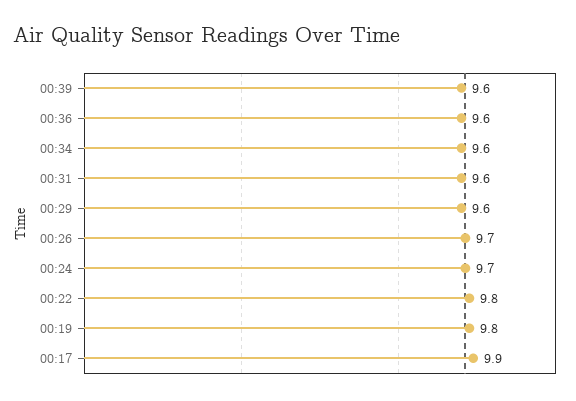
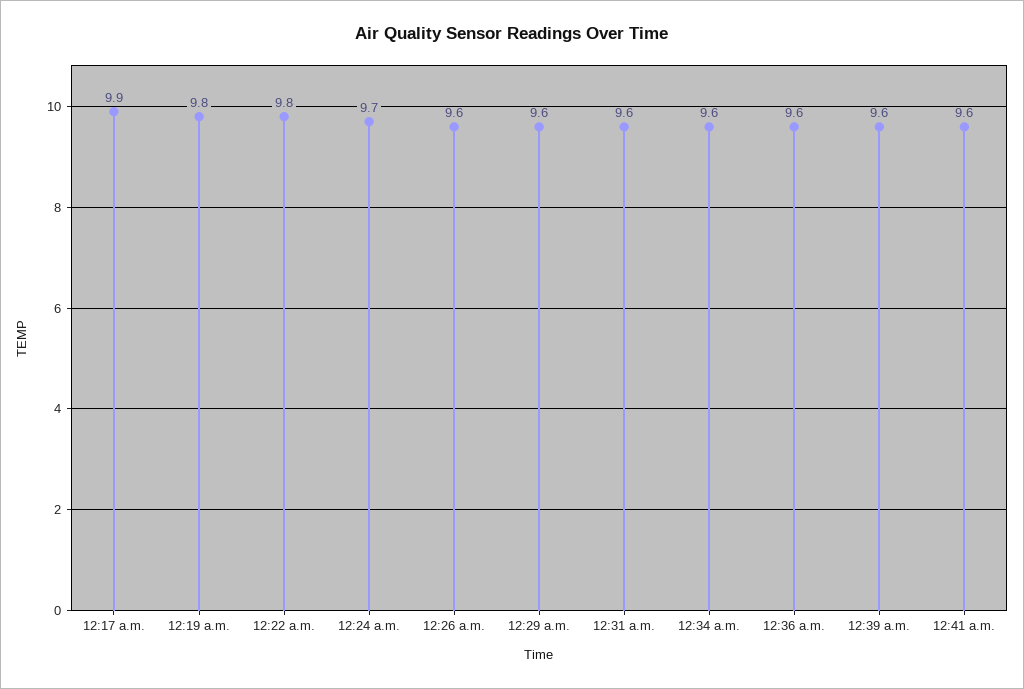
00:26: 9.7 -> 9.6
12:41 a.m.: none -> 9.6

